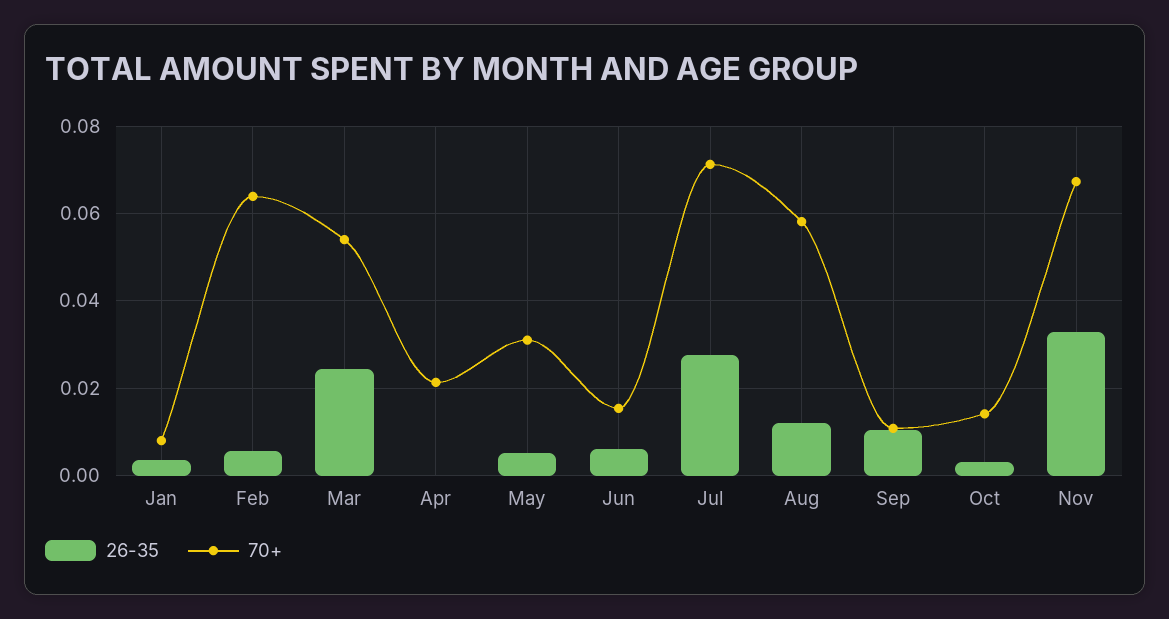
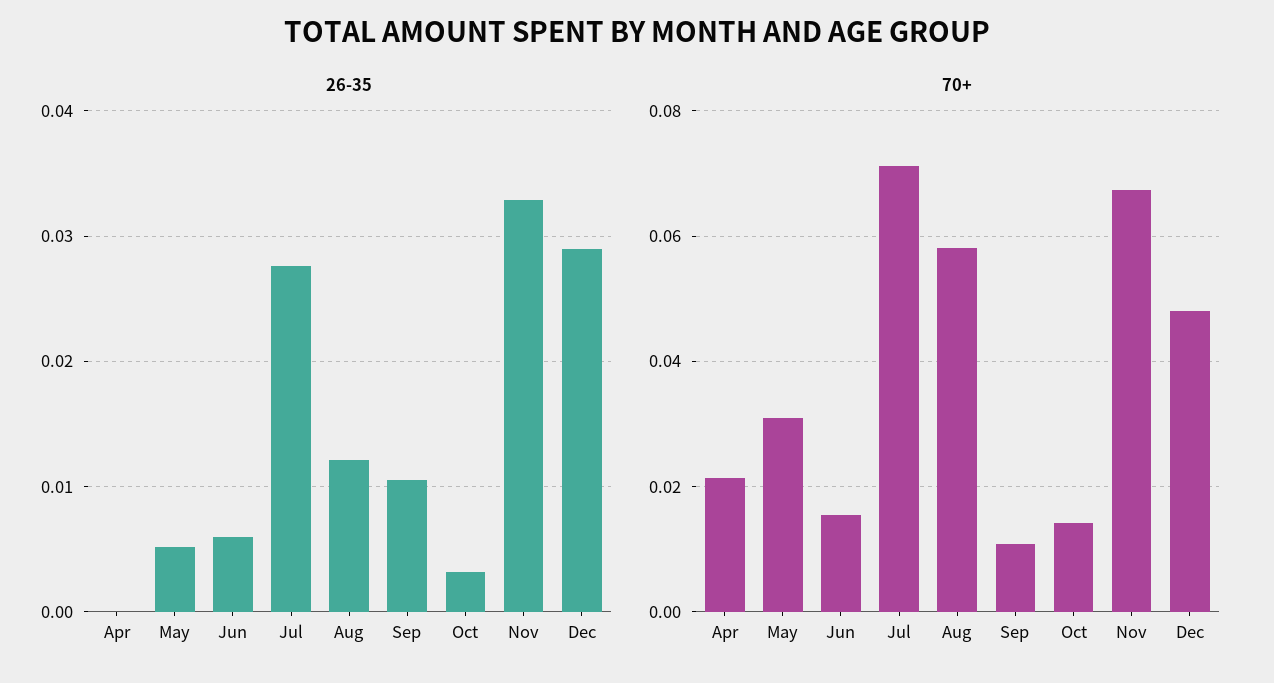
26-35, Jan: 0.004 -> none
70+, Jan: 0.008 -> none
26-35, Feb: 0.006 -> none
70+, Feb: 0.064 -> none
26-35, Mar: 0.024 -> none
70+, Mar: 0.054 -> none
26-35, Dec: none -> 0.029
70+, Dec: none -> 0.048

